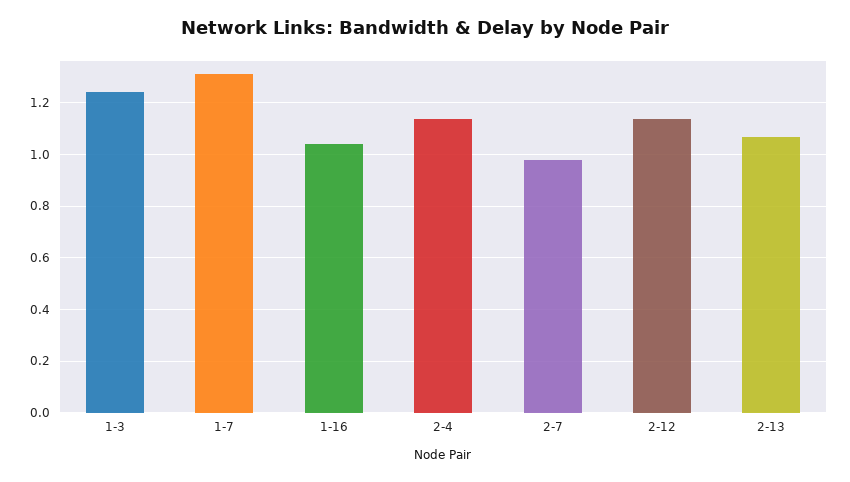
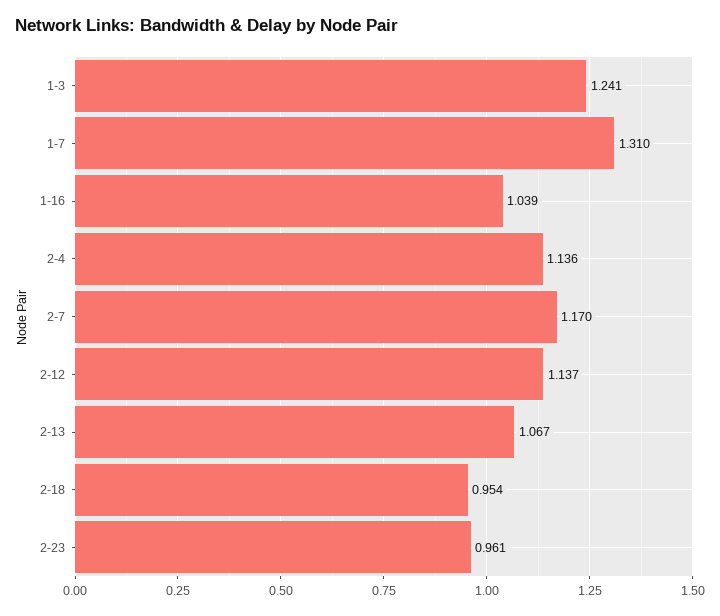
2-7: 0.975 -> 1.17
2-18: none -> 0.954
2-23: none -> 0.961

